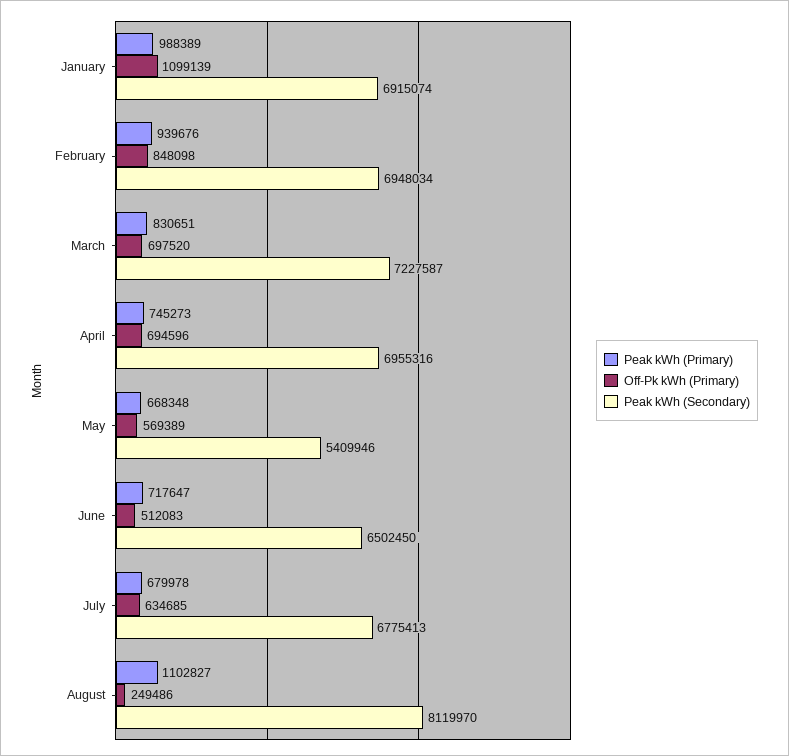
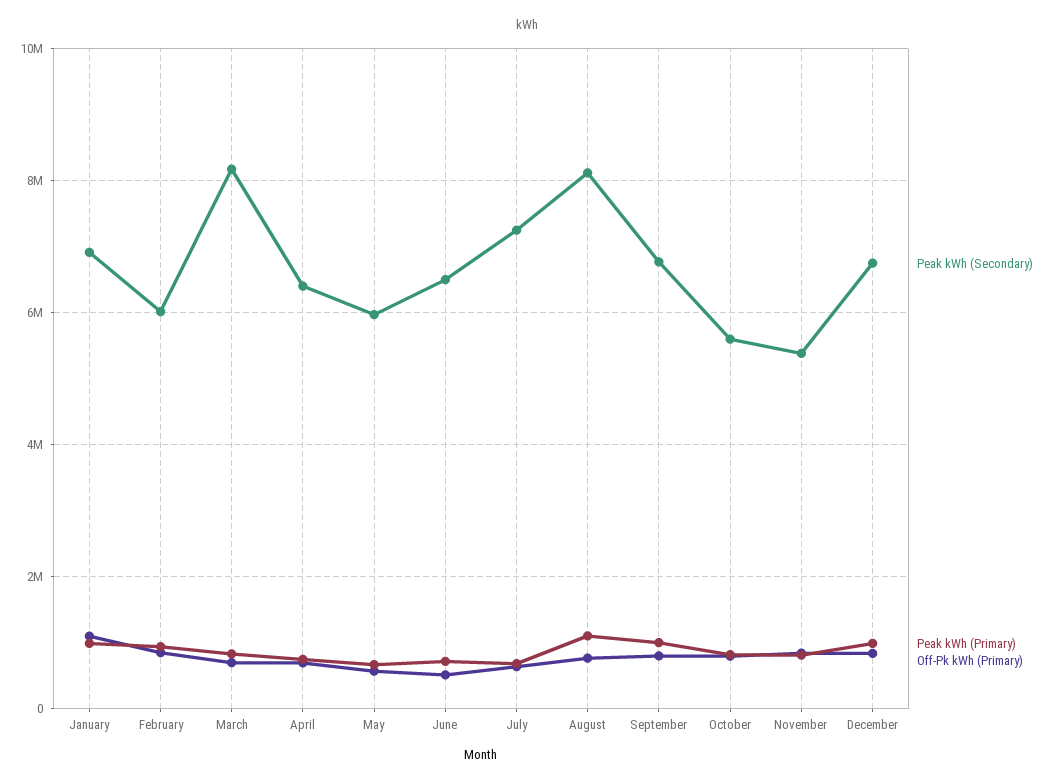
Peak kWh (Secondary), February: 6948034 -> 6000000
Peak kWh (Secondary), March: 7227587 -> 8200000
Peak kWh (Secondary), April: 6955316 -> 6400000
Peak kWh (Secondary), May: 5409946 -> 6000000
Peak kWh (Secondary), July: 6775413 -> 7200000
Off-Pk kWh (Primary), August: 249486 -> 800000
Peak kWh (Secondary), September: none -> 6800000
Peak kWh (Primary), September: none -> 1000000
Off-Pk kWh (Primary), September: none -> 800000
Peak kWh (Secondary), October: none -> 5600000
Peak kWh (Primary), October: none -> 800000
Off-Pk kWh (Primary), October: none -> 800000
Peak kWh (Secondary), November: none -> 5400000
Peak kWh (Primary), November: none -> 800000
Off-Pk kWh (Primary), November: none -> 800000
Peak kWh (Secondary), December: none -> 6800000
Peak kWh (Primary), December: none -> 1000000
Off-Pk kWh (Primary), December: none -> 800000

